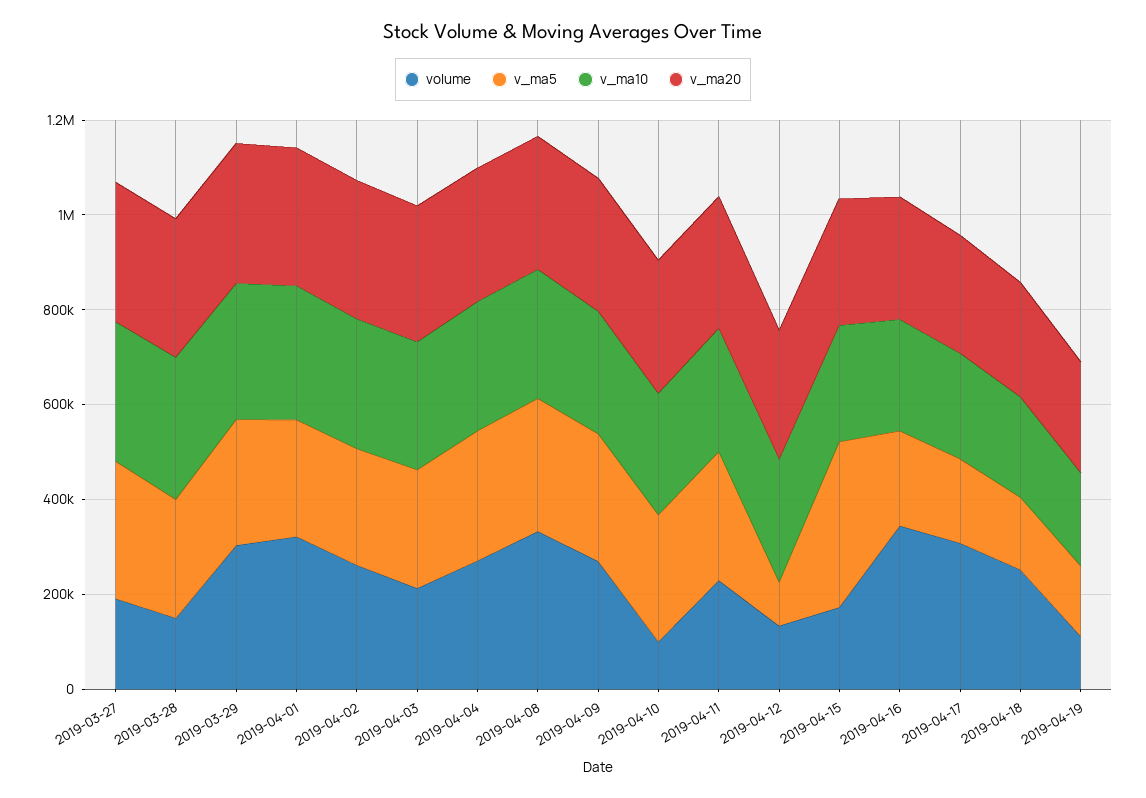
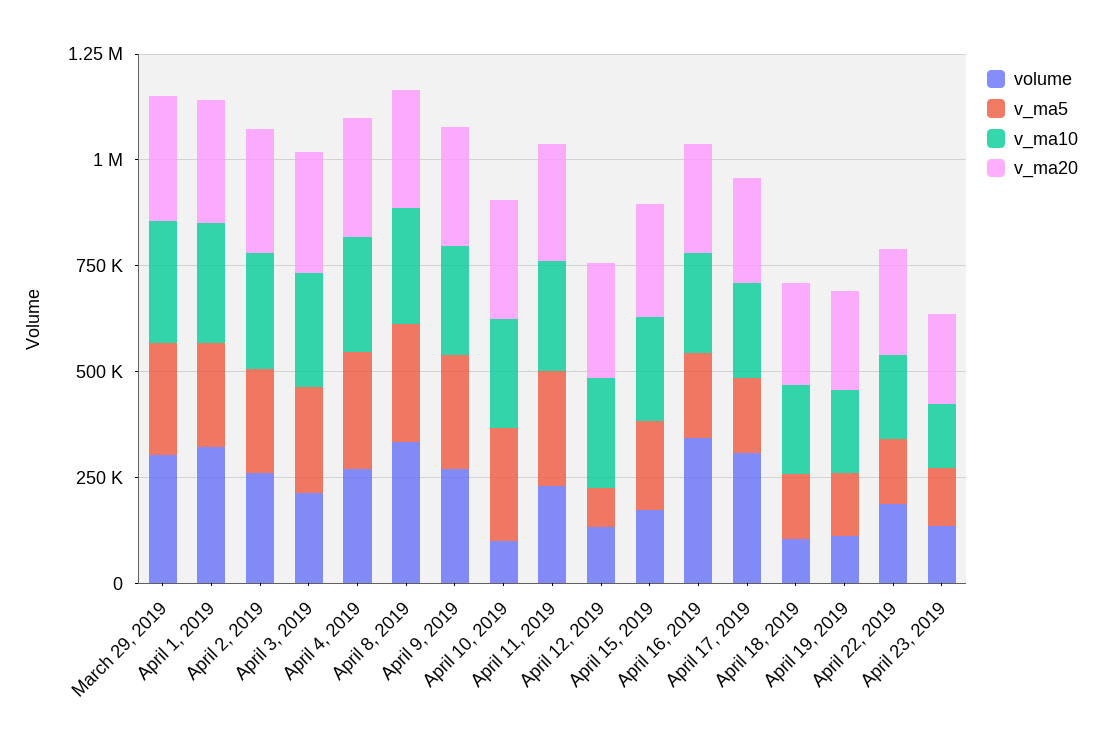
volume, 2019-03-27: 200000 -> none
v_ma5, 2019-03-27: 300000 -> none
v_ma10, 2019-03-27: 300000 -> none
v_ma20, 2019-03-27: 300000 -> none
volume, 2019-03-28: 150000 -> none
v_ma5, 2019-03-28: 250000 -> none
v_ma10, 2019-03-28: 300000 -> none
v_ma20, 2019-03-28: 300000 -> none
v_ma5, 2019-04-15: 350000 -> 200000
volume, 2019-04-18: 250000 -> 100000
volume, April 22, 2019: none -> 200000
v_ma5, April 22, 2019: none -> 150000
v_ma10, April 22, 2019: none -> 200000
v_ma20, April 22, 2019: none -> 250000
volume, April 23, 2019: none -> 150000
v_ma5, April 23, 2019: none -> 150000
v_ma10, April 23, 2019: none -> 150000
v_ma20, April 23, 2019: none -> 200000

